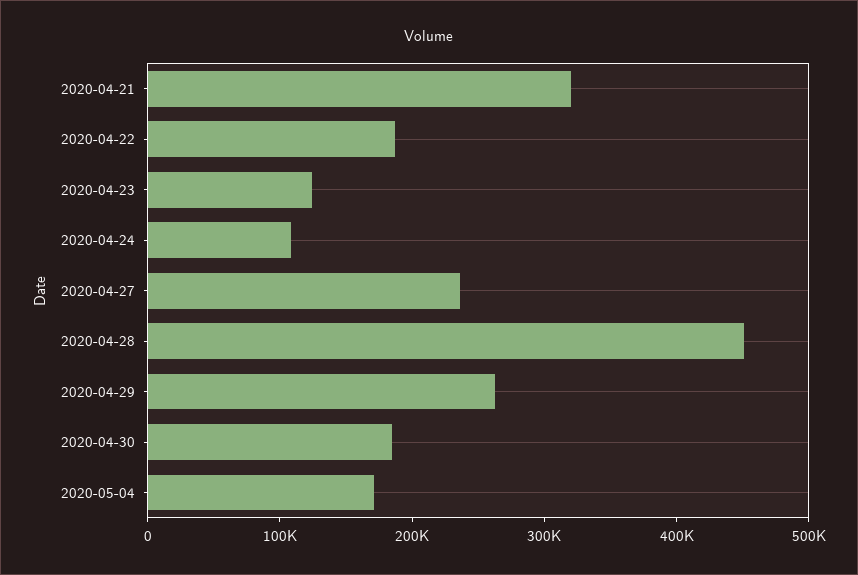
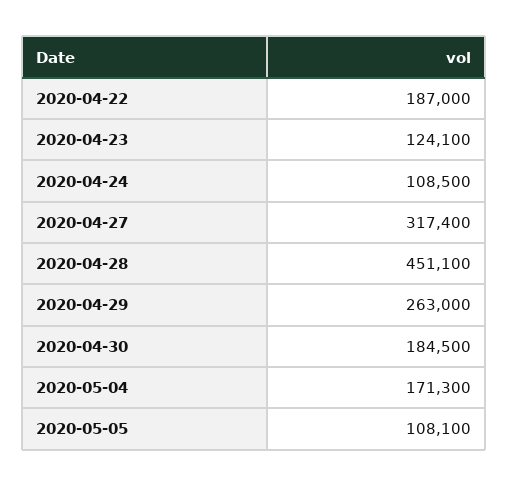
2020-04-21: 320000 -> none
2020-04-27: 240000 -> 317400
2020-05-05: none -> 108100

